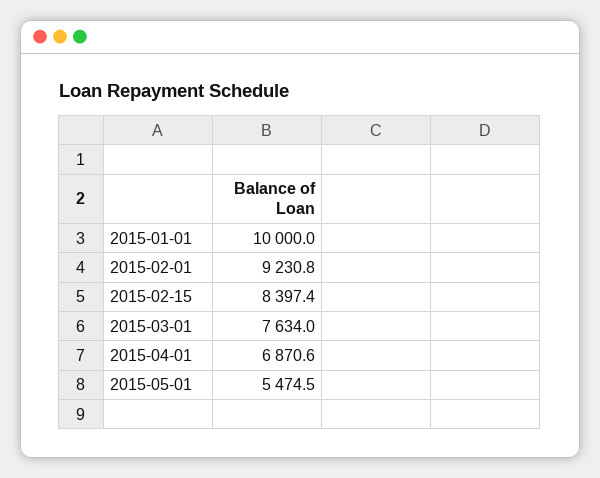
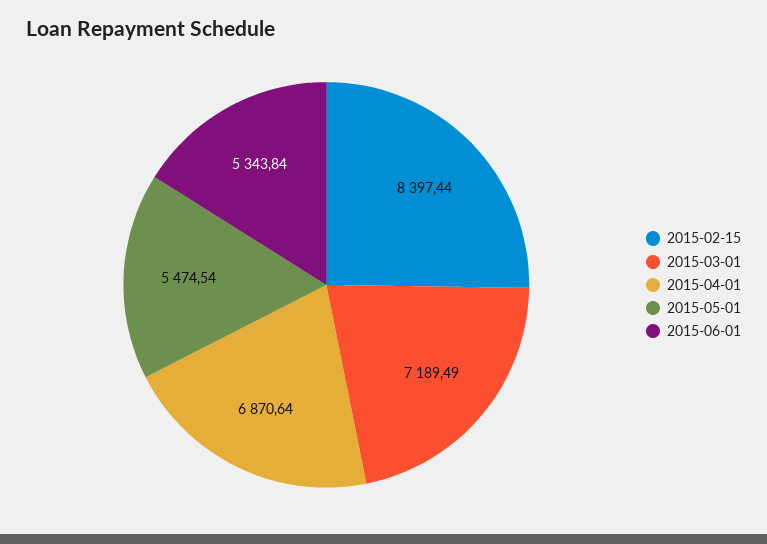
2015-01-01: 10000 -> none
2015-02-01: 9230.8 -> none
2015-03-01: 7634 -> 7189.49
2015-06-01: none -> 5343.84

